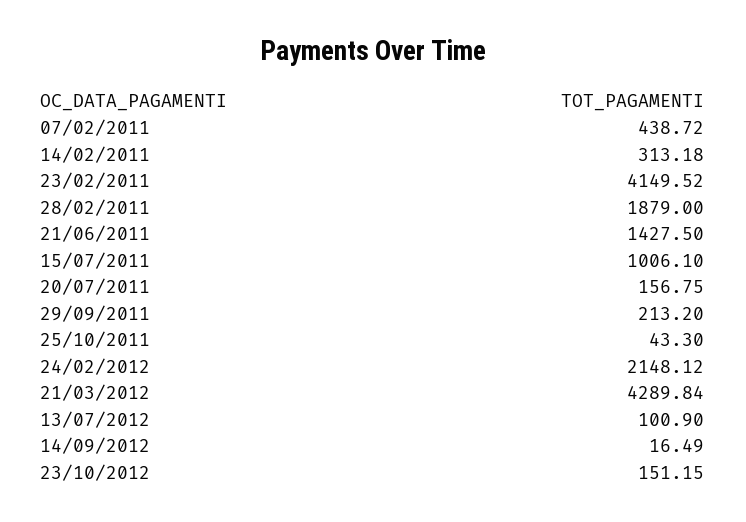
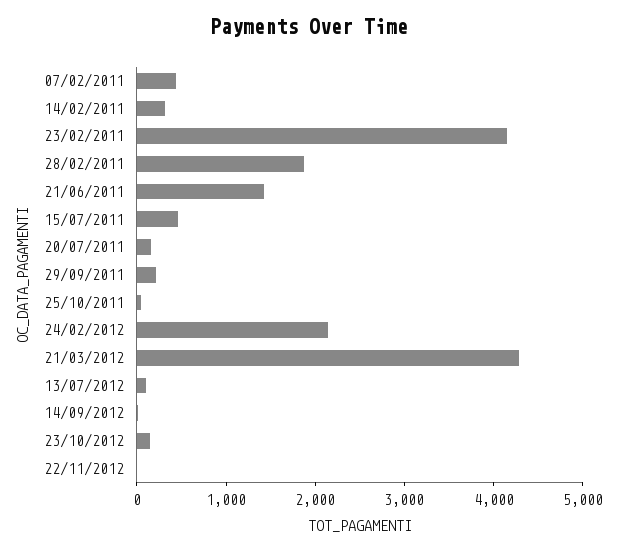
15/07/2011: 1006.1 -> 400
22/11/2012: none -> 0

